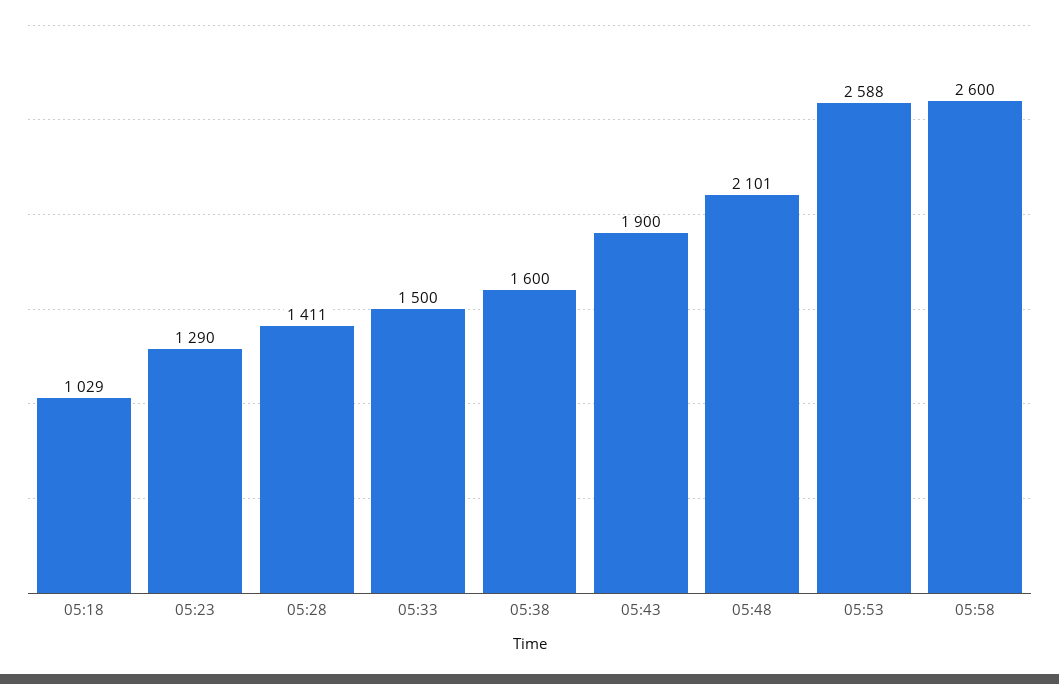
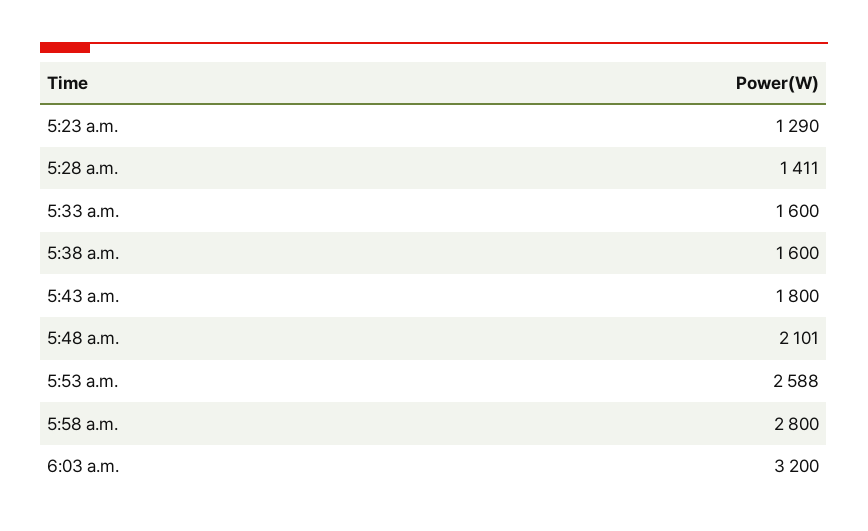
05:18: 1029 -> none
05:33: 1500 -> 1600
05:43: 1900 -> 1800
05:58: 2600 -> 2800
6:03 a.m.: none -> 3200

